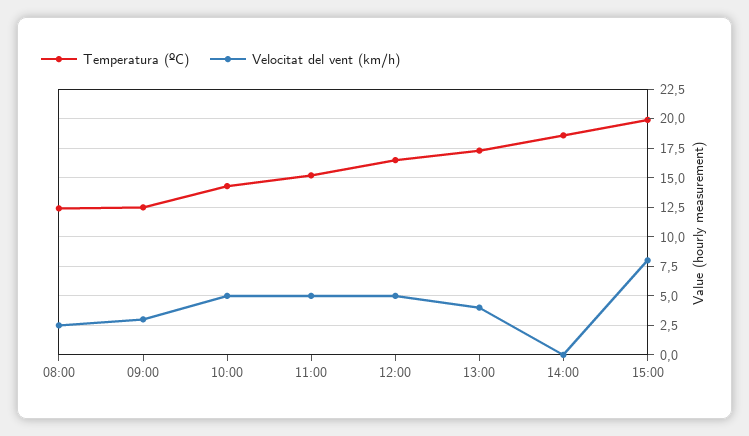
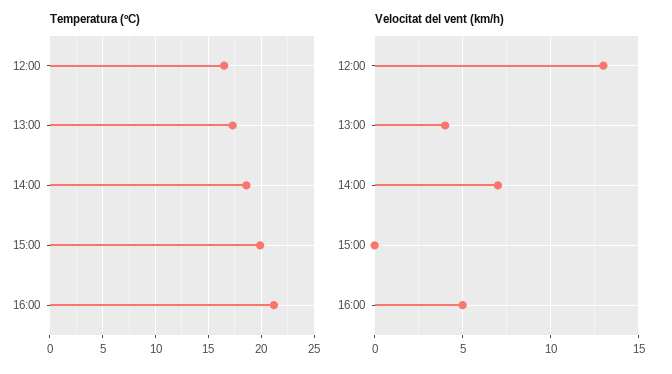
Temperatura (ºC), 08:00: 12.5 -> none
Velocitat del vent (km/h), 08:00: 2.5 -> none
Temperatura (ºC), 09:00: 12.5 -> none
Velocitat del vent (km/h), 09:00: 2.5 -> none
Temperatura (ºC), 10:00: 15 -> none
Velocitat del vent (km/h), 10:00: 5 -> none
Temperatura (ºC), 11:00: 15 -> none
Velocitat del vent (km/h), 11:00: 5 -> none
Velocitat del vent (km/h), 12:00: 5 -> 13
Velocitat del vent (km/h), 14:00: 0 -> 7
Velocitat del vent (km/h), 15:00: 7.5 -> 0
Temperatura (ºC), 16:00: none -> 21
Velocitat del vent (km/h), 16:00: none -> 5

